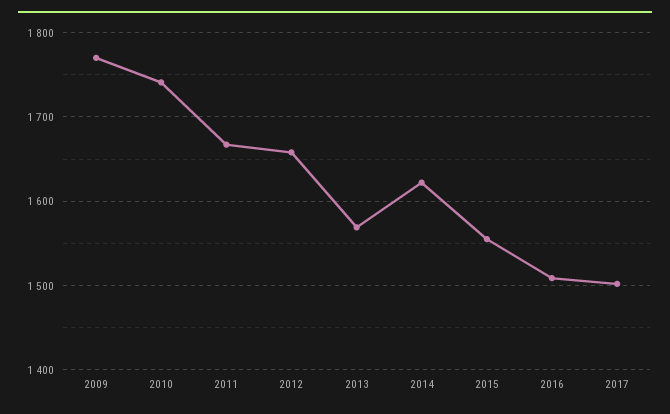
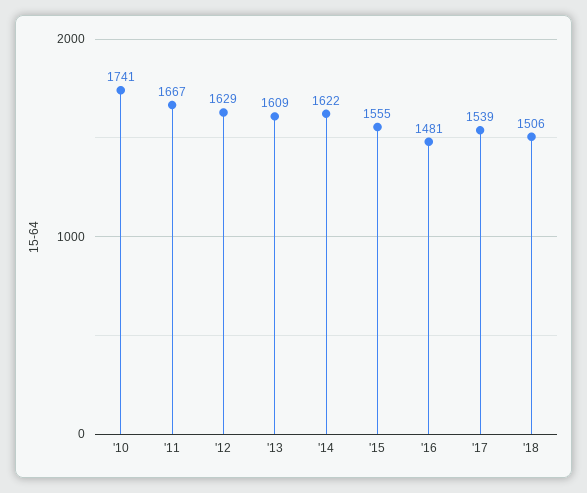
2009: 1770 -> none
2012: 1660 -> 1629
2013: 1570 -> 1609
2016: 1510 -> 1481
2017: 1500 -> 1539
'18: none -> 1506

